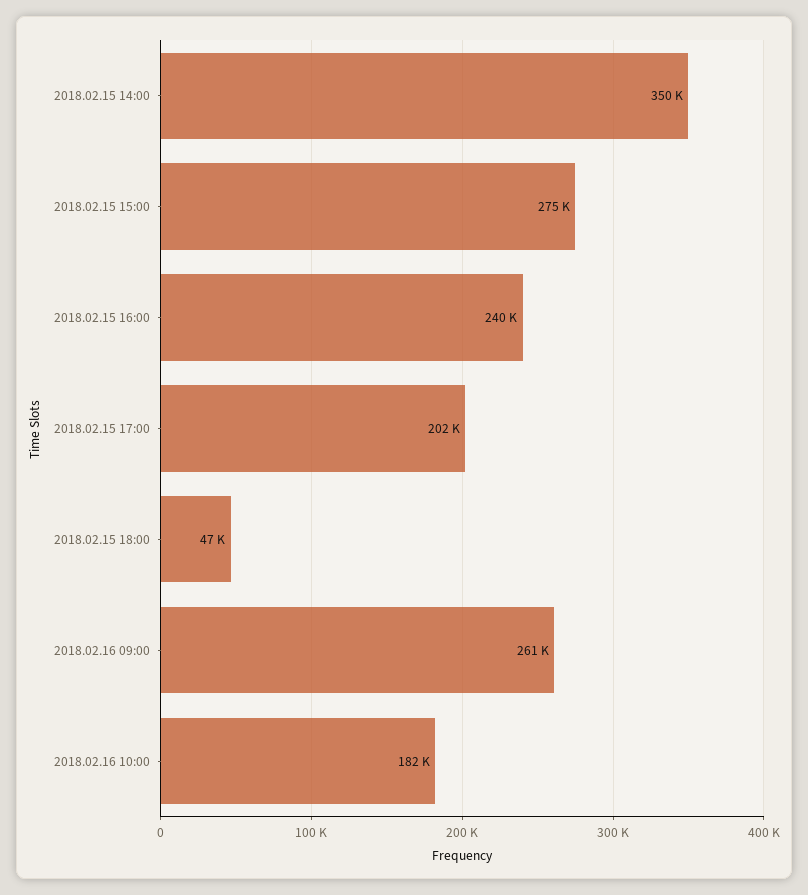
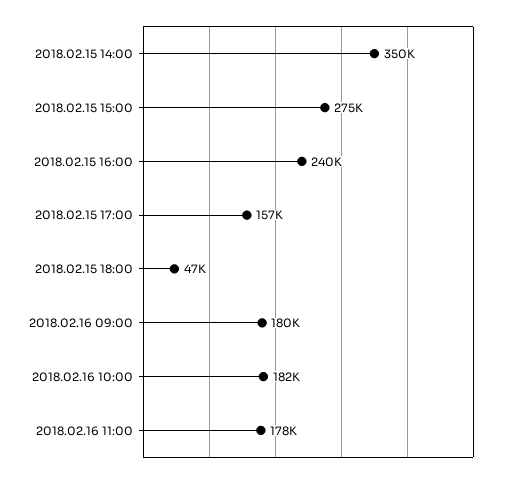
2018.02.15 17:00: 202000 -> 157000
2018.02.16 09:00: 261000 -> 180000
2018.02.16 11:00: none -> 178000

